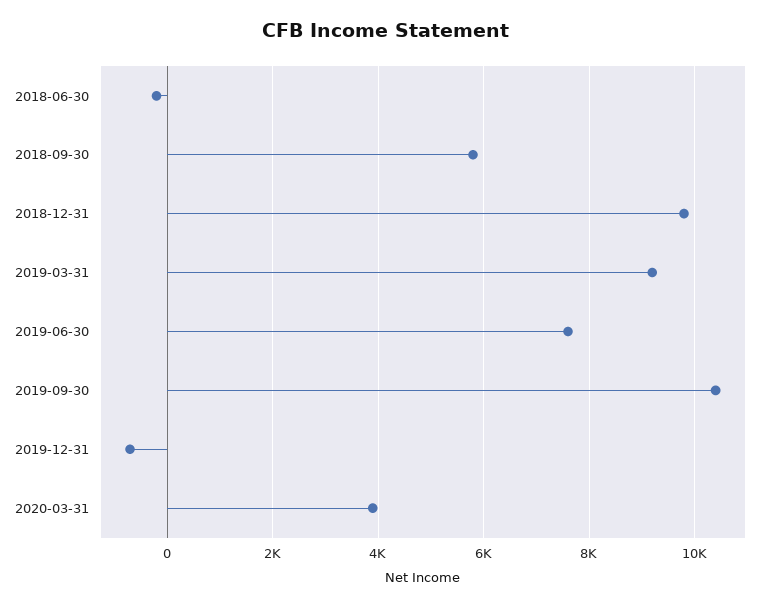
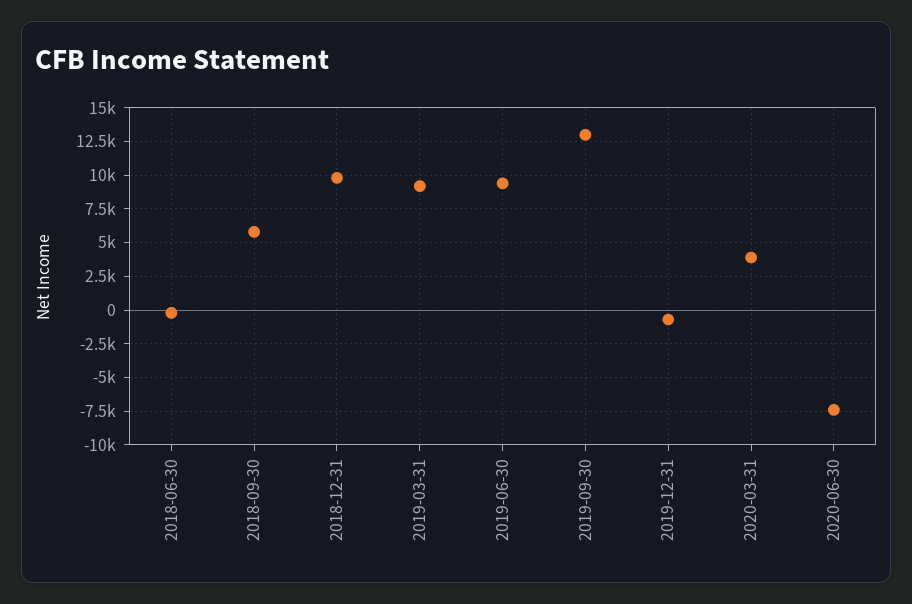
2019-06-30: 7600 -> 9500
2019-09-30: 10400 -> 13000
2020-06-30: none -> -7500

